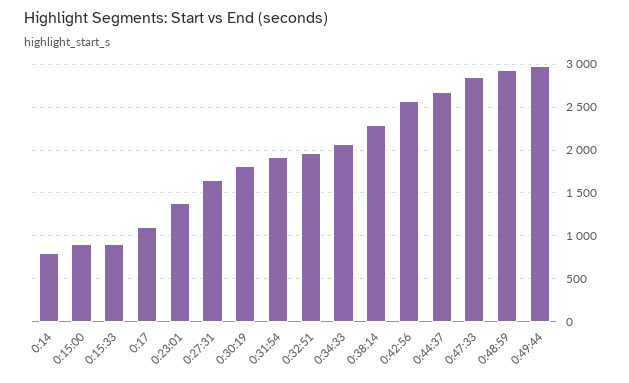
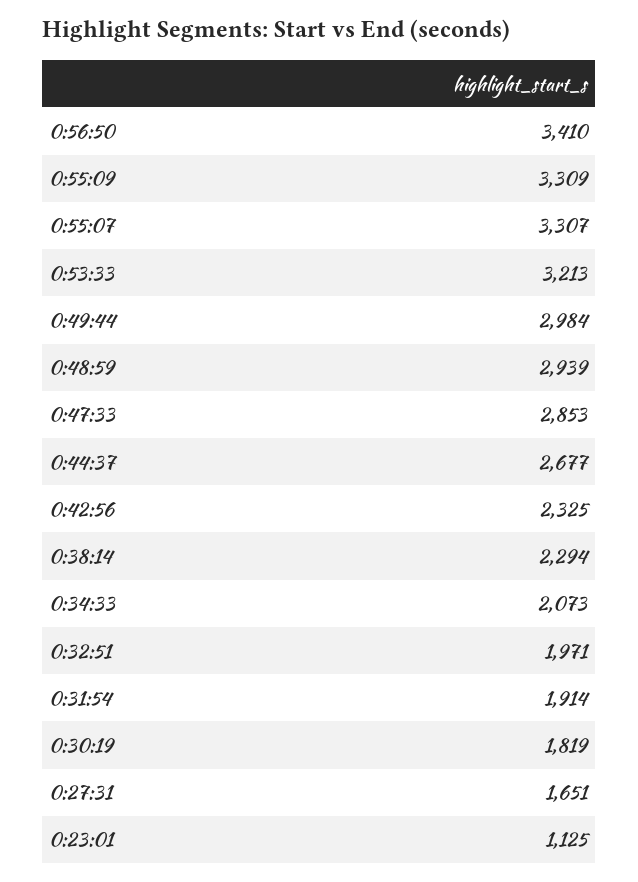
0:14: 800 -> none
0:15:00: 900 -> none
0:15:33: 900 -> none
0:17: 1100 -> none
0:23:01: 1400 -> 1125
0:42:56: 2600 -> 2325
0:56:50: none -> 3410
0:55:09: none -> 3309
0:55:07: none -> 3307
0:53:33: none -> 3213

